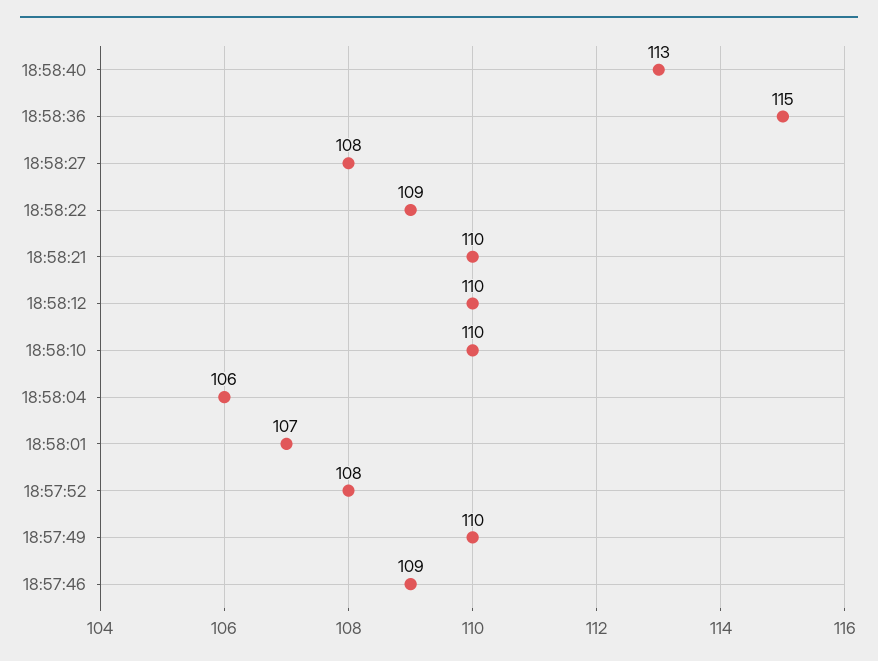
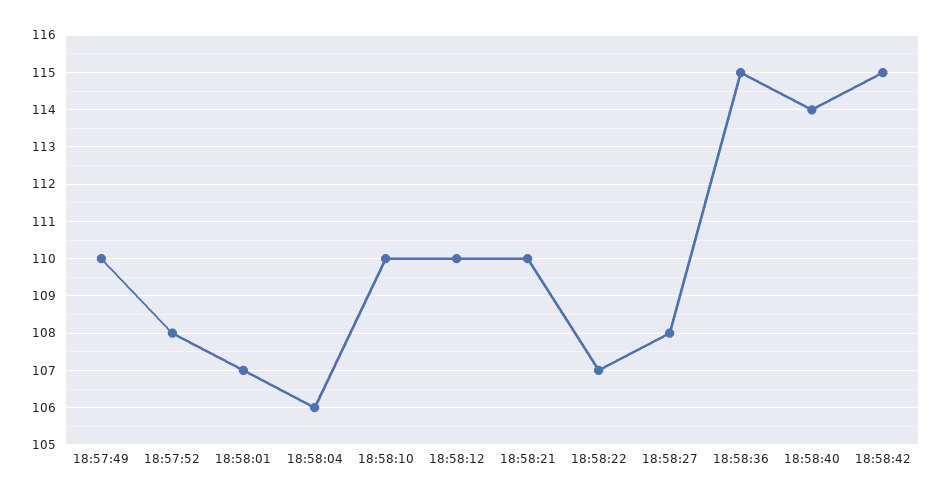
18:58:40: 113 -> 114
18:58:22: 109 -> 107
18:57:46: 109 -> none
18:58:42: none -> 115

